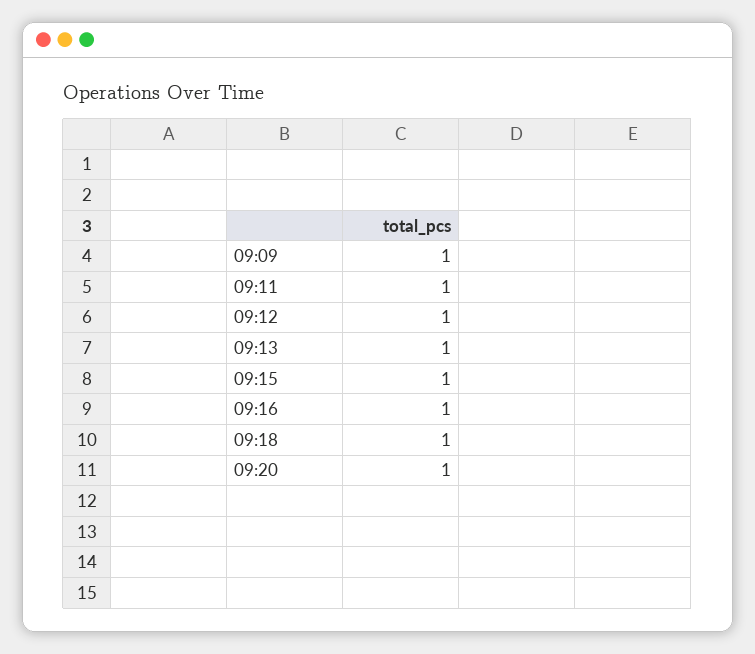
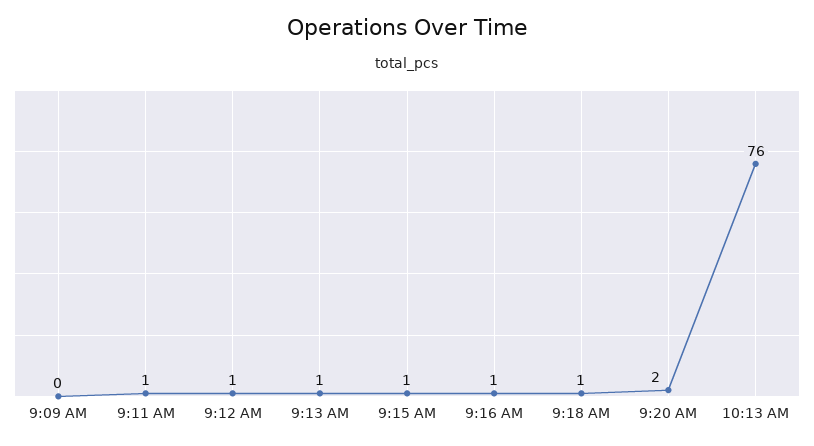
09:09: 1 -> 0
09:20: 1 -> 2
10:13 AM: none -> 76

